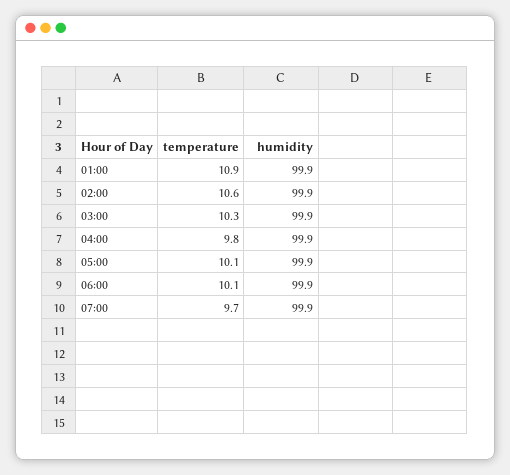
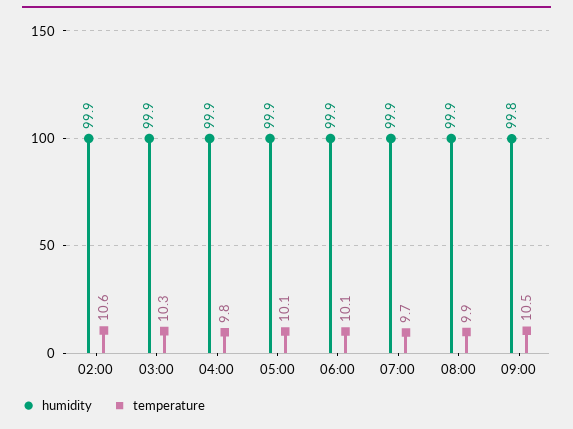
temperature, 01:00: 10.9 -> none
humidity, 01:00: 99.9 -> none
humidity, 08:00: none -> 99.9
temperature, 08:00: none -> 9.9
humidity, 09:00: none -> 99.8
temperature, 09:00: none -> 10.5

